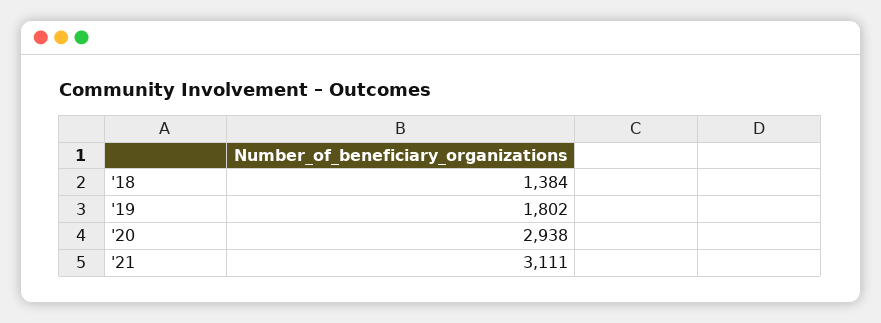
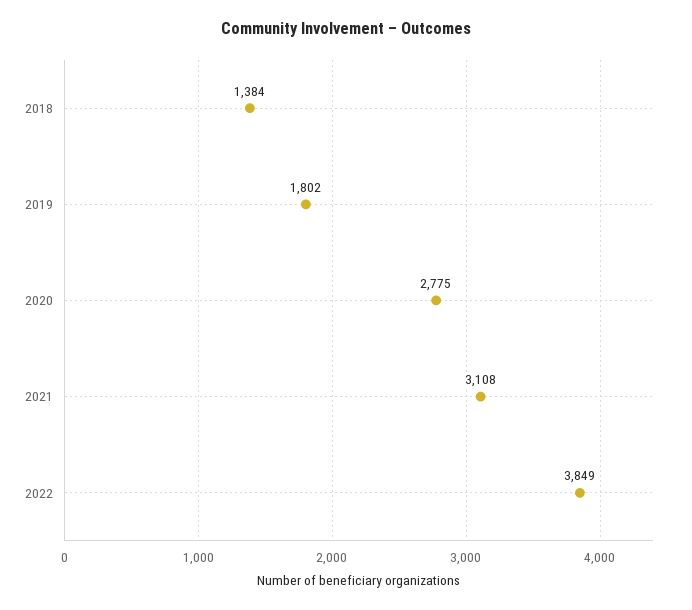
'20: 2938 -> 2775
'21: 3111 -> 3108
2022: none -> 3849

